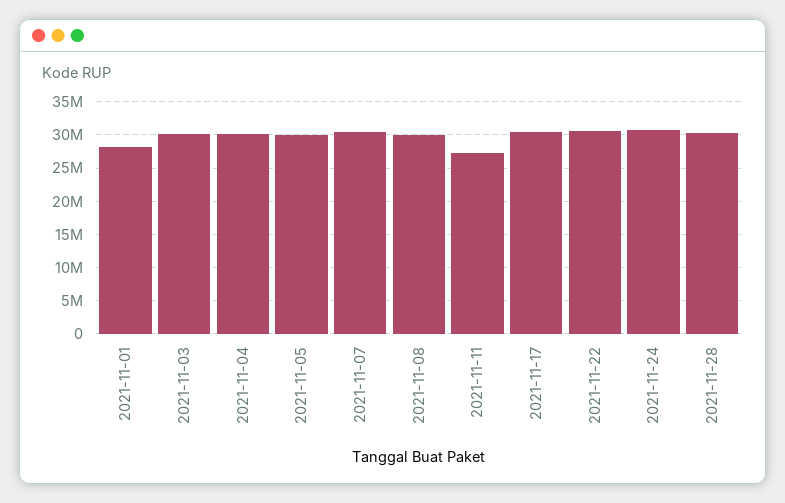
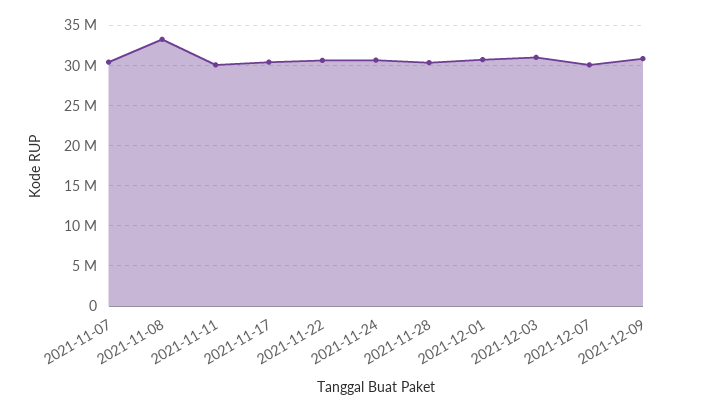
2021-11-01: 28000000 -> none
2021-11-03: 30000000 -> none
2021-11-04: 30000000 -> none
2021-11-05: 30000000 -> none
2021-11-08: 30000000 -> 33000000
2021-11-11: 27000000 -> 30000000
2021-12-01: none -> 31000000
2021-12-03: none -> 31000000
2021-12-07: none -> 30000000
2021-12-09: none -> 31000000

